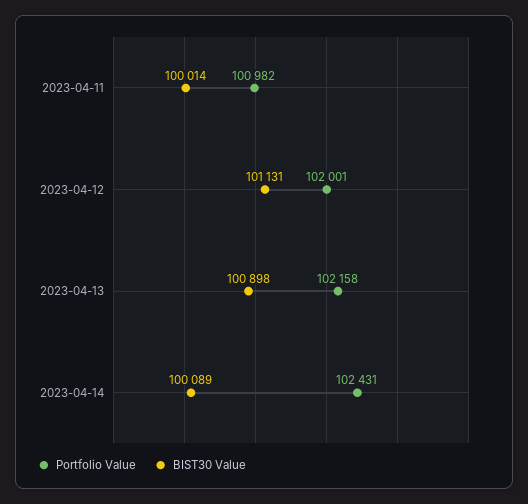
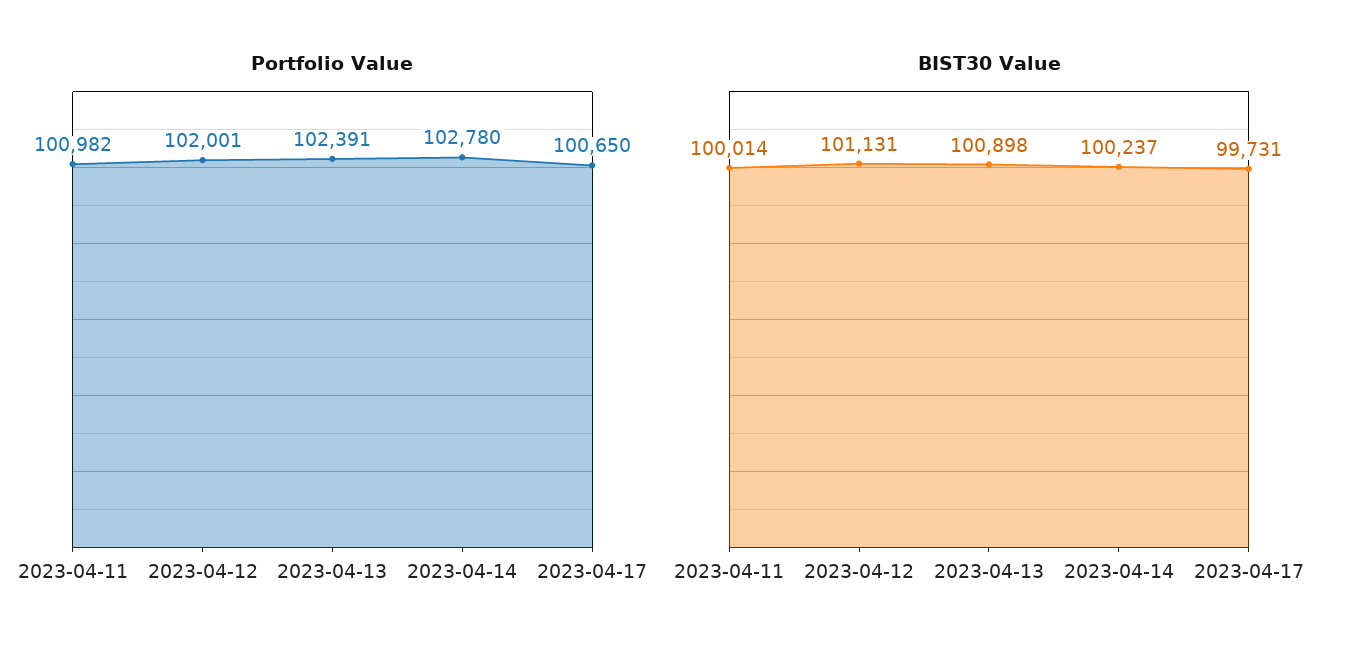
Portfolio Value, 2023-04-13: 102158 -> 102391
Portfolio Value, 2023-04-14: 102431 -> 102780
BIST30 Value, 2023-04-14: 100089 -> 100237
Portfolio Value, 2023-04-17: none -> 100650
BIST30 Value, 2023-04-17: none -> 99731

